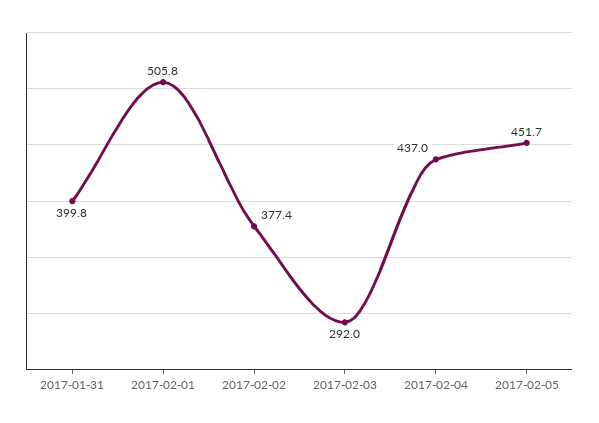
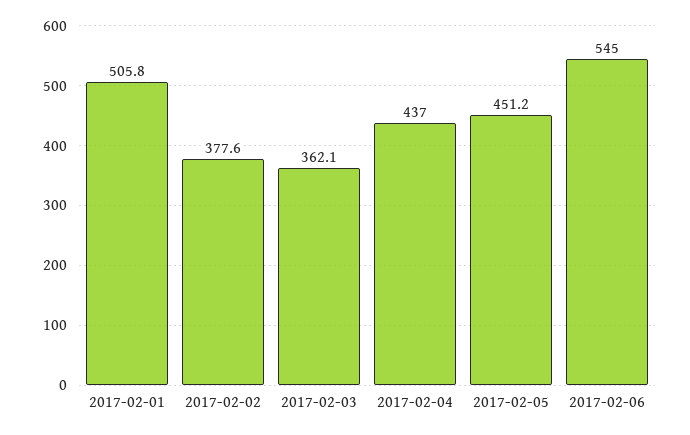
2017-01-31: 399.8 -> none
2017-02-02: 377.4 -> 377.6
2017-02-03: 292 -> 362.1
2017-02-05: 451.7 -> 451.2
2017-02-06: none -> 545

